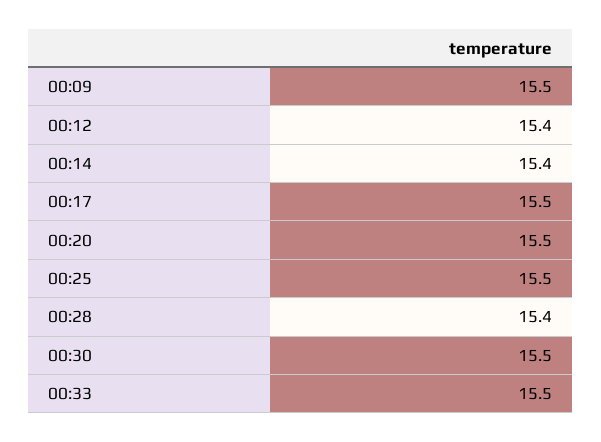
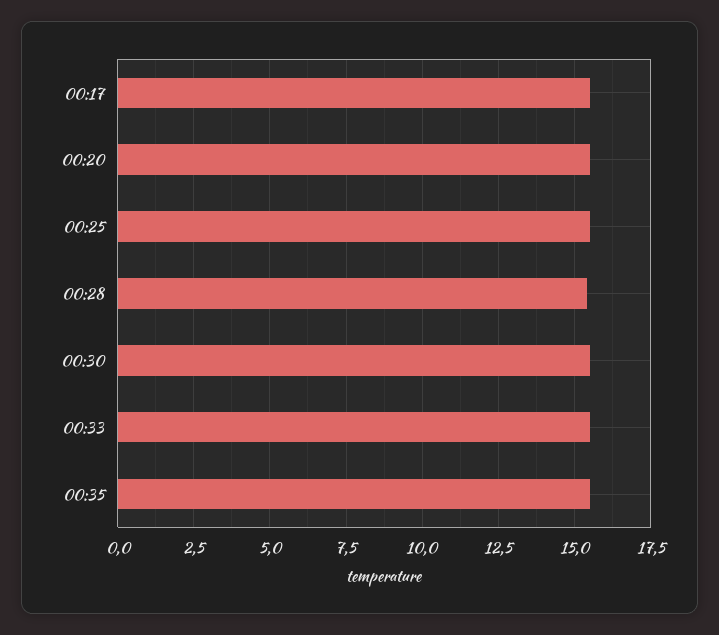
00:09: 15.5 -> none
00:12: 15.4 -> none
00:14: 15.4 -> none
00:35: none -> 15.5

